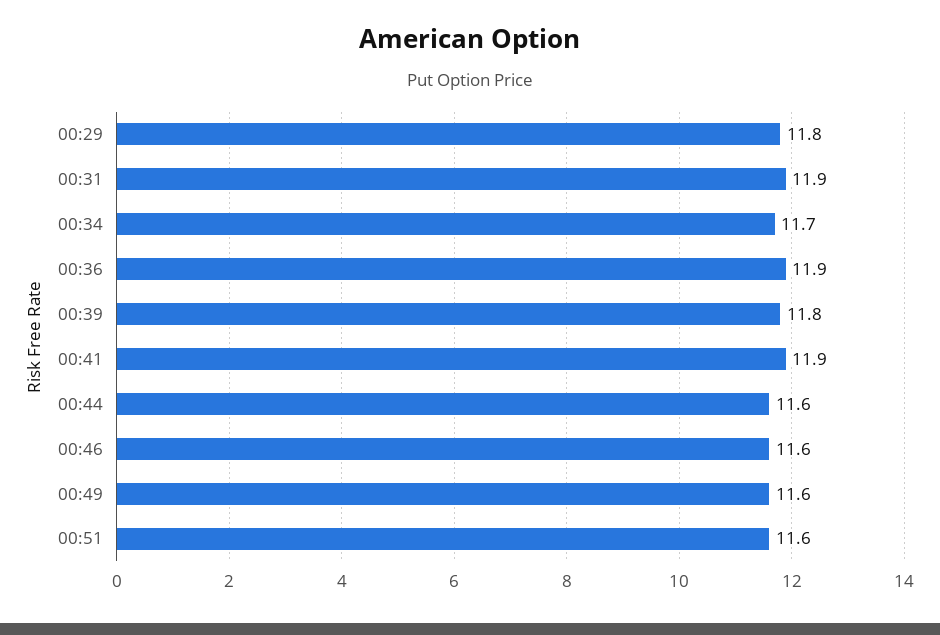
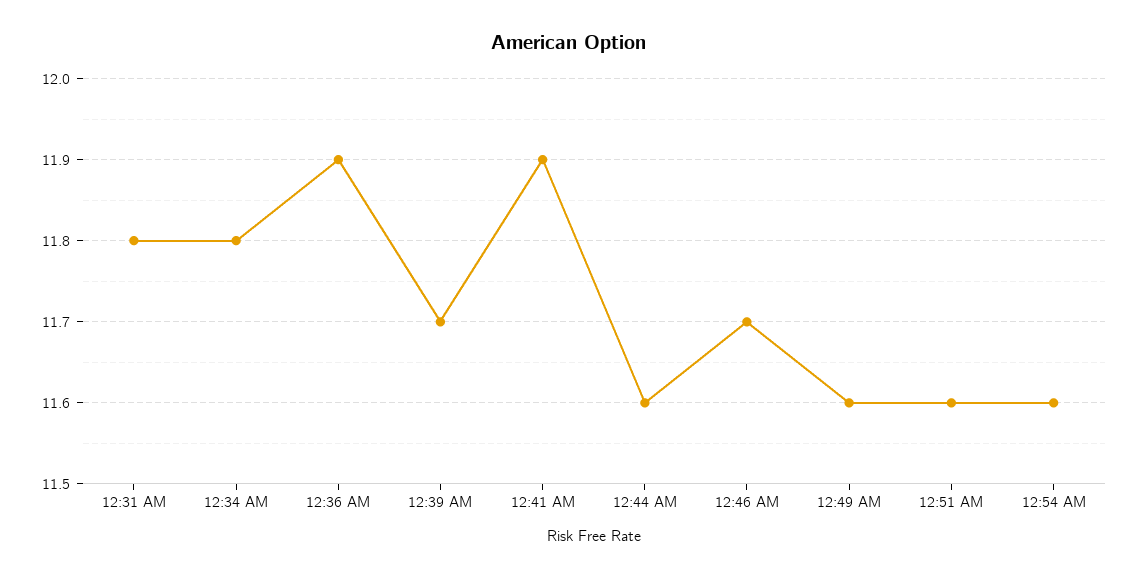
00:29: 11.8 -> none
00:31: 11.9 -> 11.8
00:34: 11.7 -> 11.8
00:39: 11.8 -> 11.7
00:46: 11.6 -> 11.7
12:54 AM: none -> 11.6

